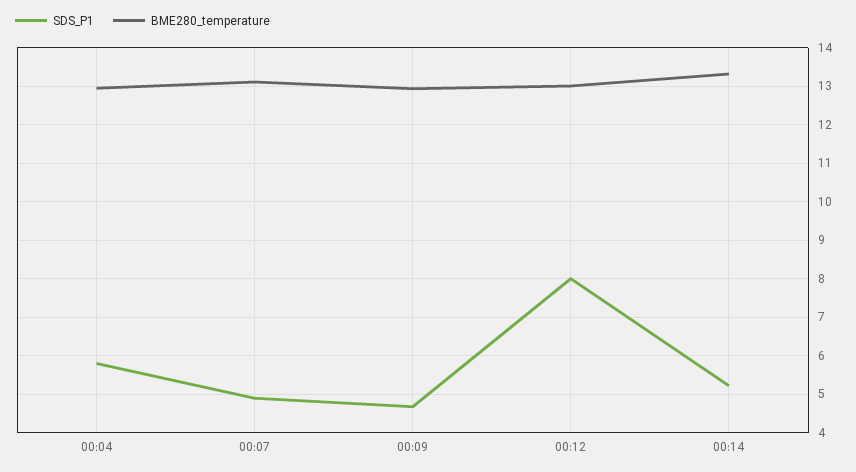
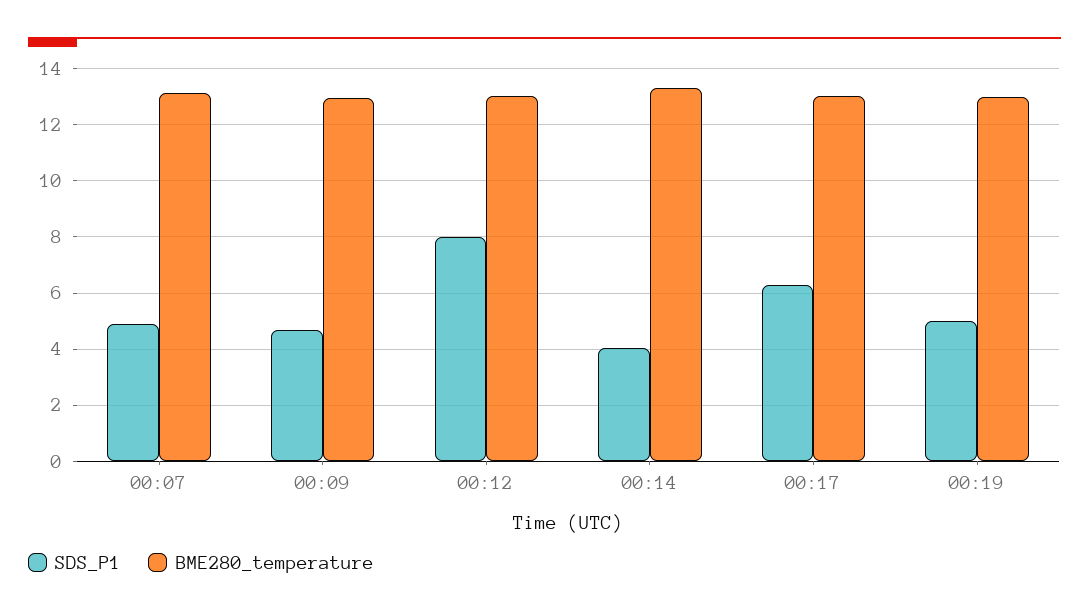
SDS_P1, 00:04: 5.8 -> none
BME280_temperature, 00:04: 13 -> none
SDS_P1, 00:14: 5.2 -> 4
SDS_P1, 00:17: none -> 6.25
BME280_temperature, 00:17: none -> 13
SDS_P1, 00:19: none -> 5
BME280_temperature, 00:19: none -> 13

